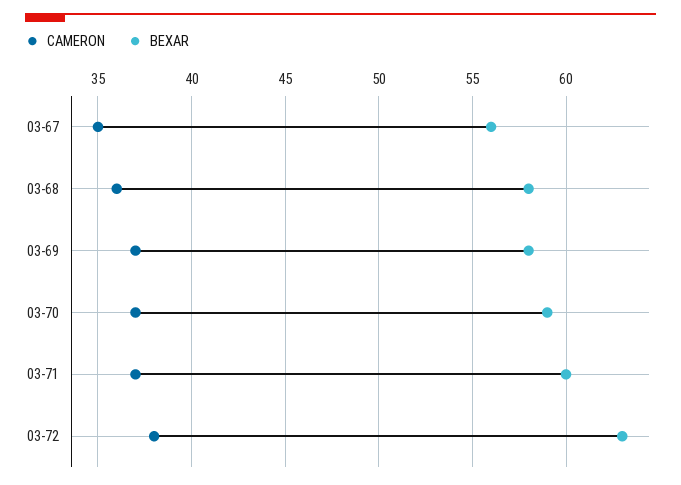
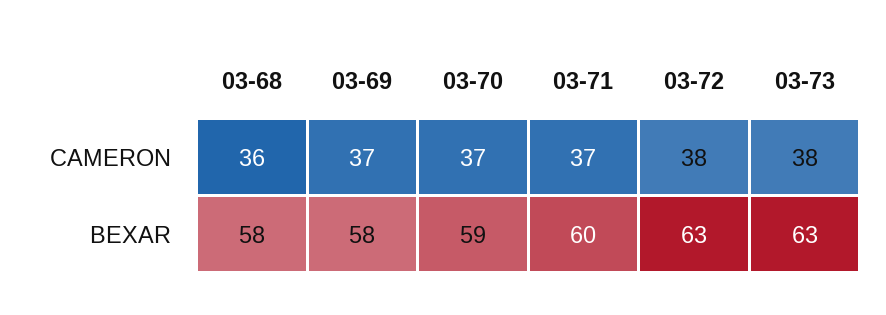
CAMERON, 03-67: 35 -> none
BEXAR, 03-67: 56 -> none
CAMERON, 03-73: none -> 38
BEXAR, 03-73: none -> 63

